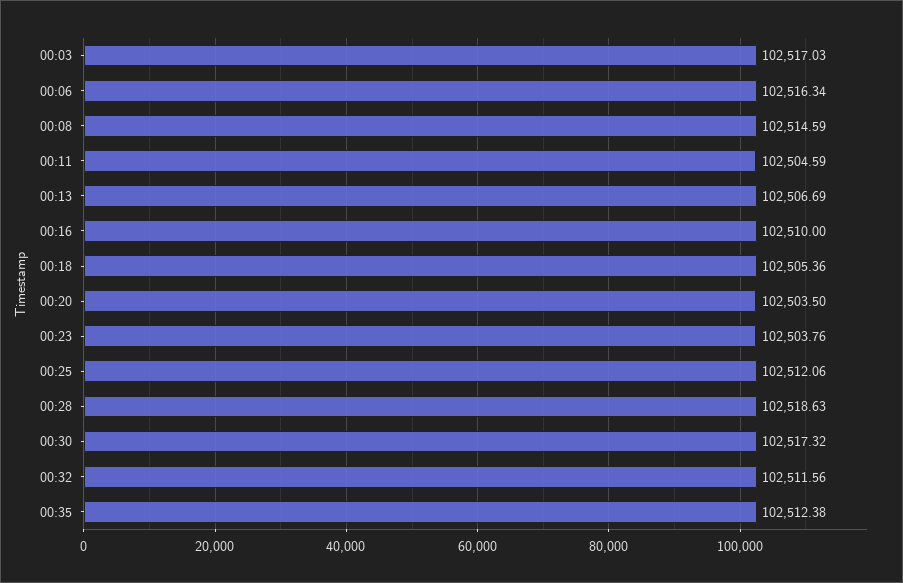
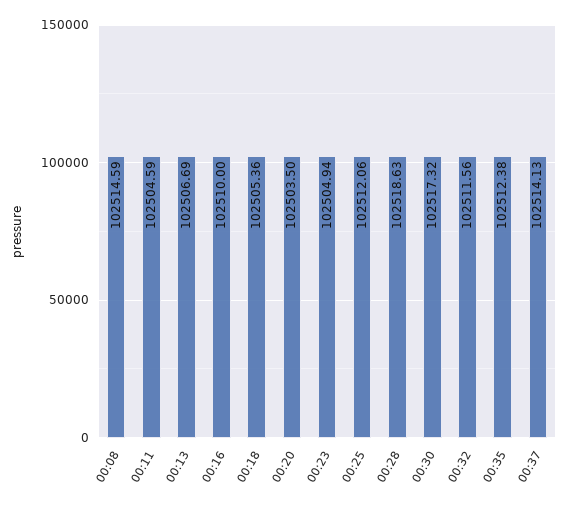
00:03: 102517.03 -> none
00:06: 102516.34 -> none
00:23: 102503.76 -> 102504.94
00:37: none -> 102514.13

